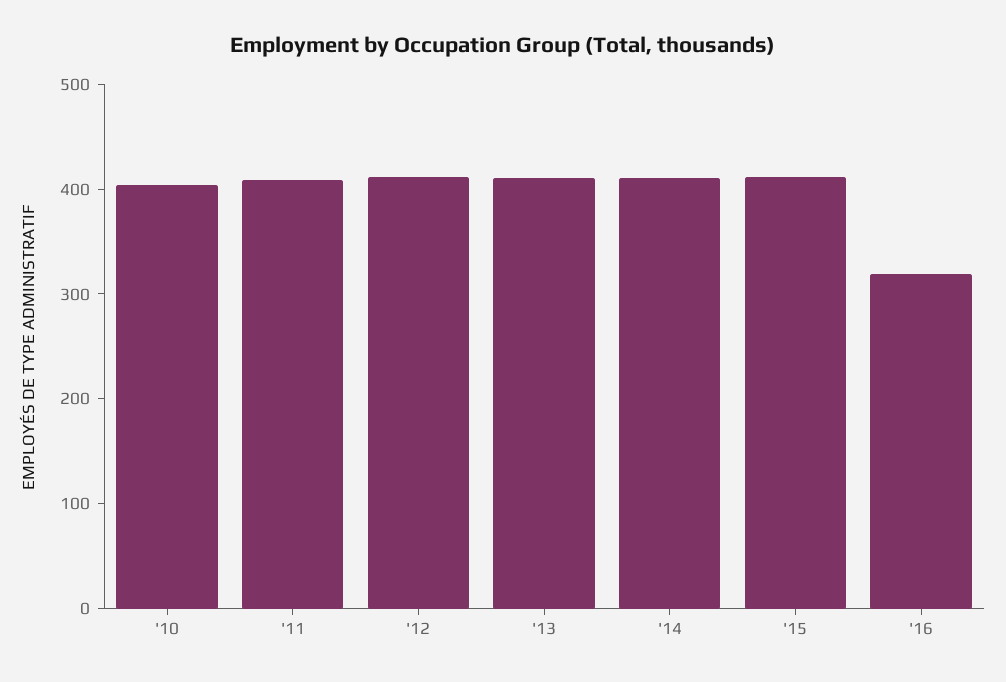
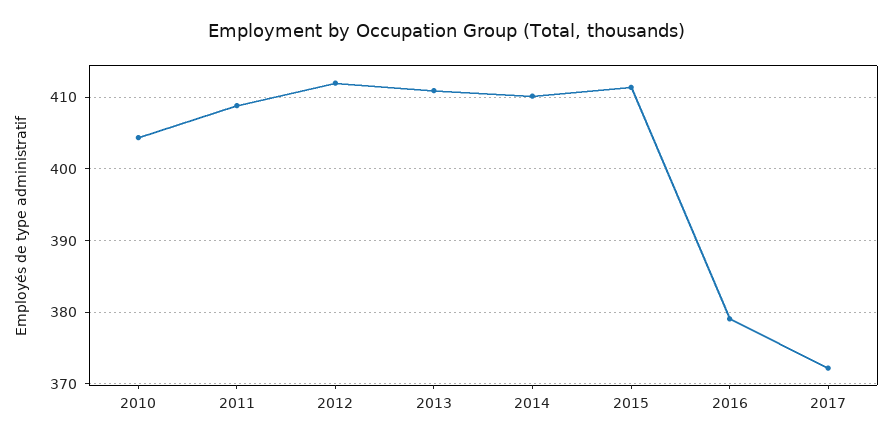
'16: 320 -> 379
2017: none -> 372

